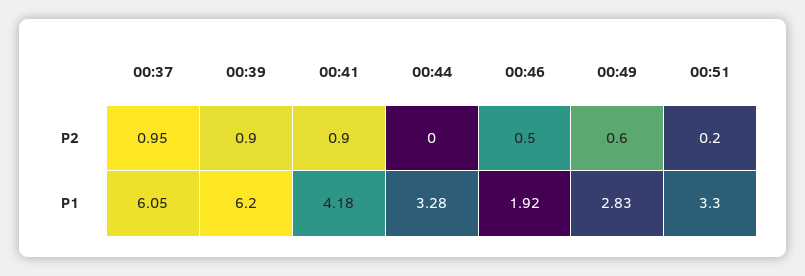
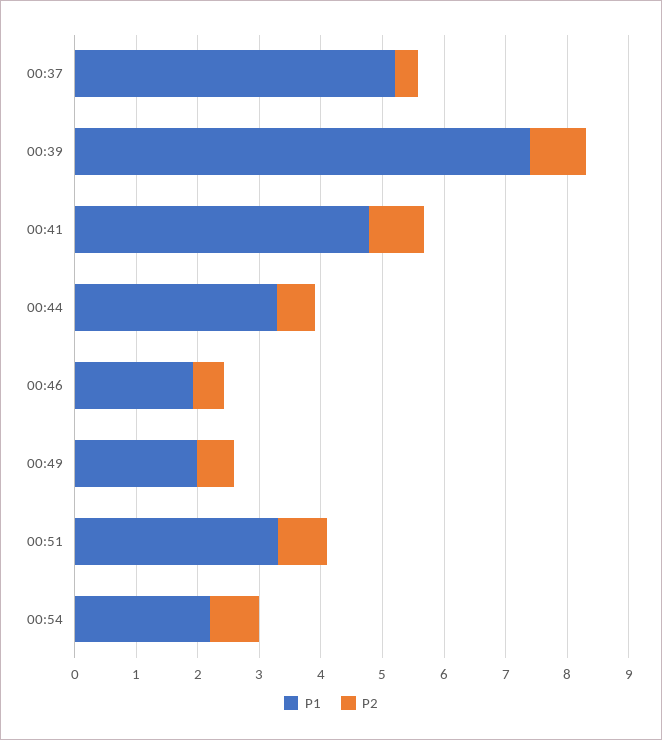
P2, 00:37: 0.95 -> 0.4
P2, 00:44: 0 -> 0.6
P2, 00:51: 0.2 -> 0.8
P1, 00:37: 6.05 -> 5.2
P1, 00:39: 6.2 -> 7.4
P1, 00:41: 4.18 -> 4.8
P1, 00:49: 2.83 -> 2
P1, 00:54: none -> 2.2
P2, 00:54: none -> 0.8

